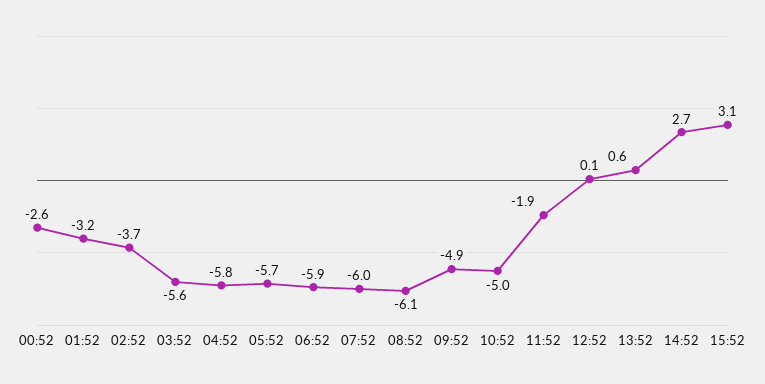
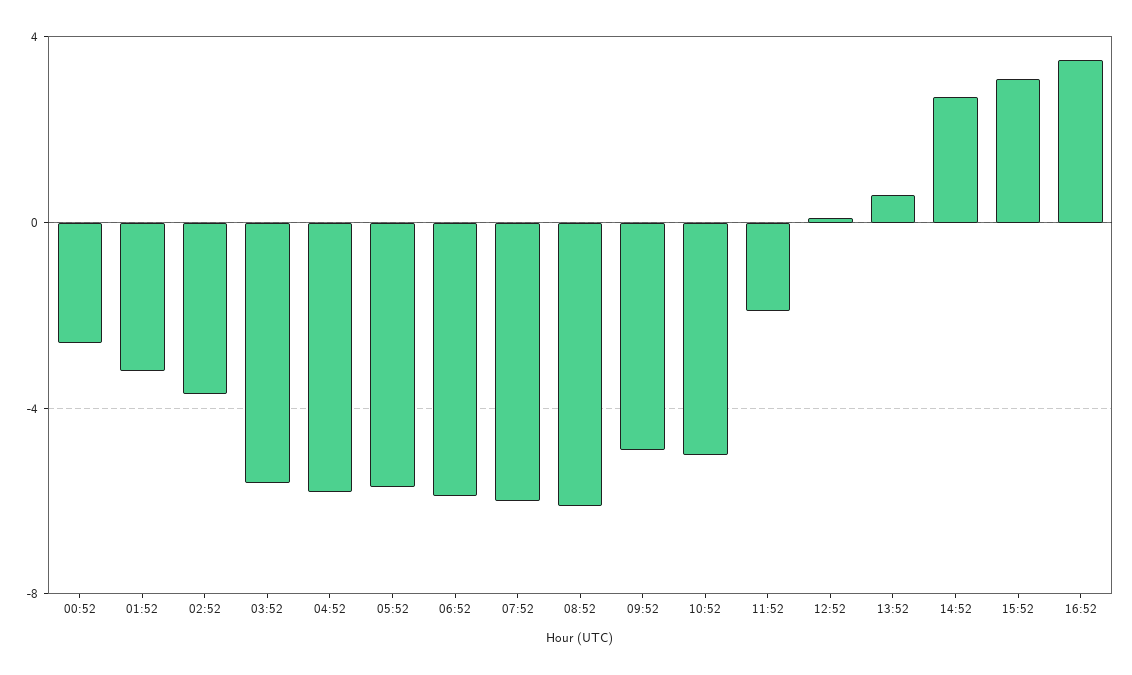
16:52: none -> 3.5

